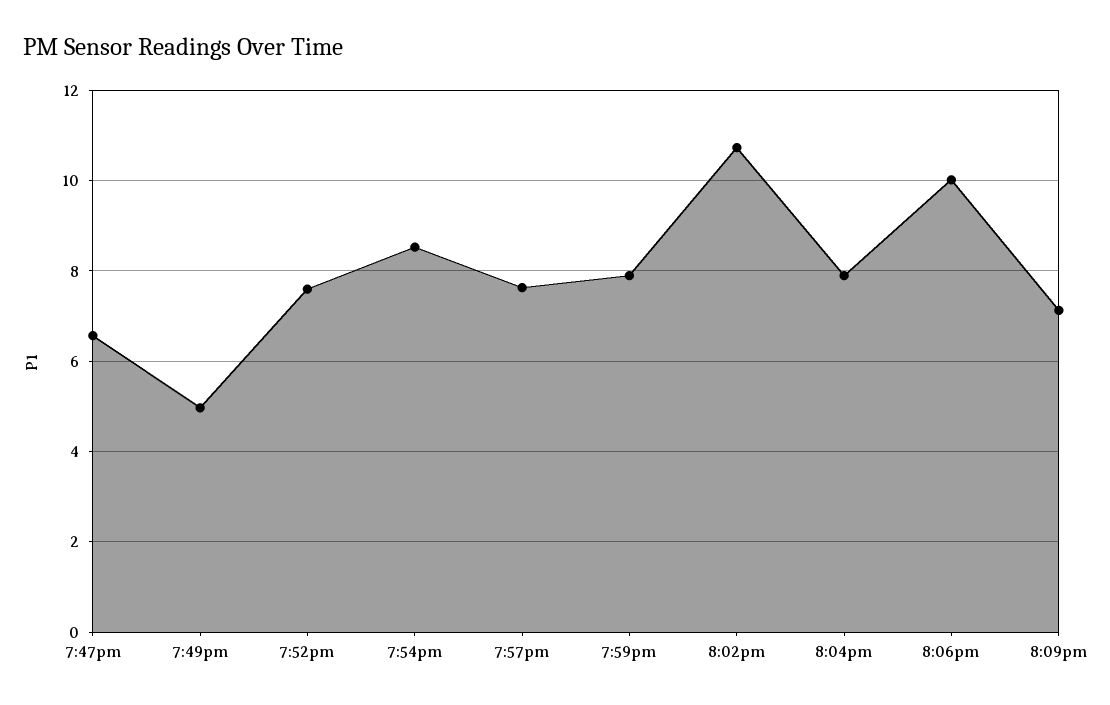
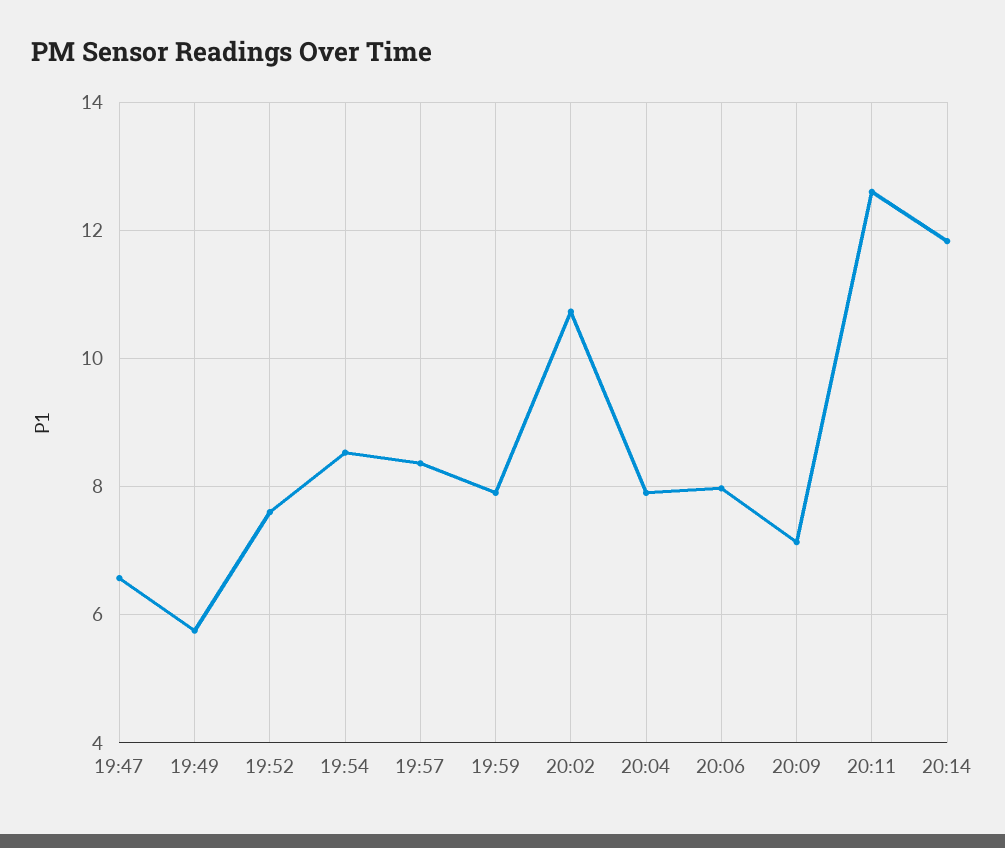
7:49pm: 5 -> 5.8
7:57pm: 7.6 -> 8.4
8:06pm: 10 -> 8
20:11: none -> 12.6
20:14: none -> 11.8

